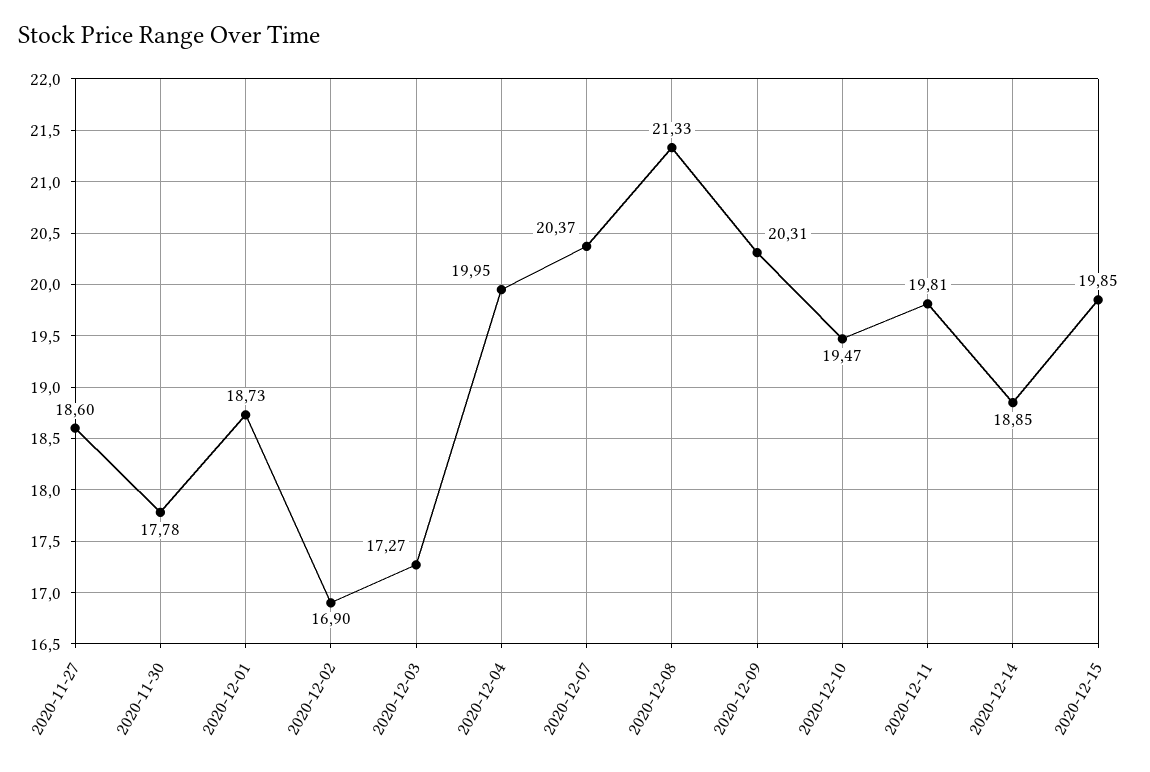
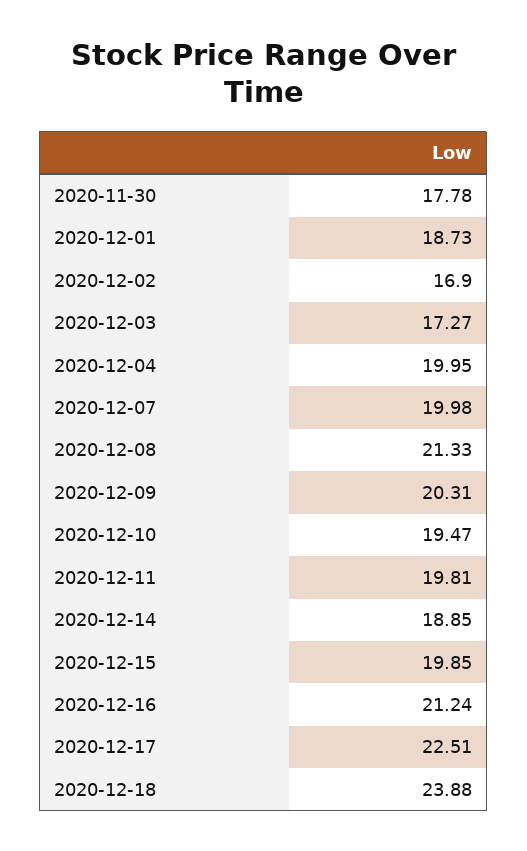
2020-11-27: 18.6 -> none
2020-12-07: 20.37 -> 19.98
2020-12-16: none -> 21.24
2020-12-17: none -> 22.51
2020-12-18: none -> 23.88

